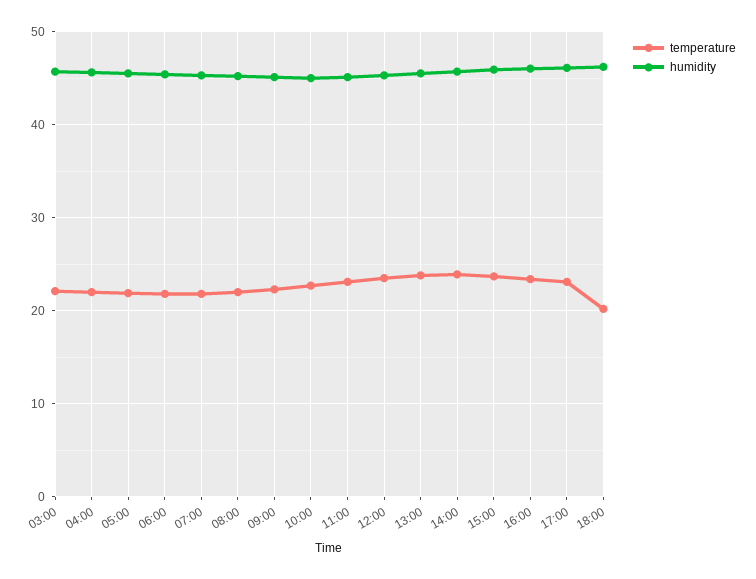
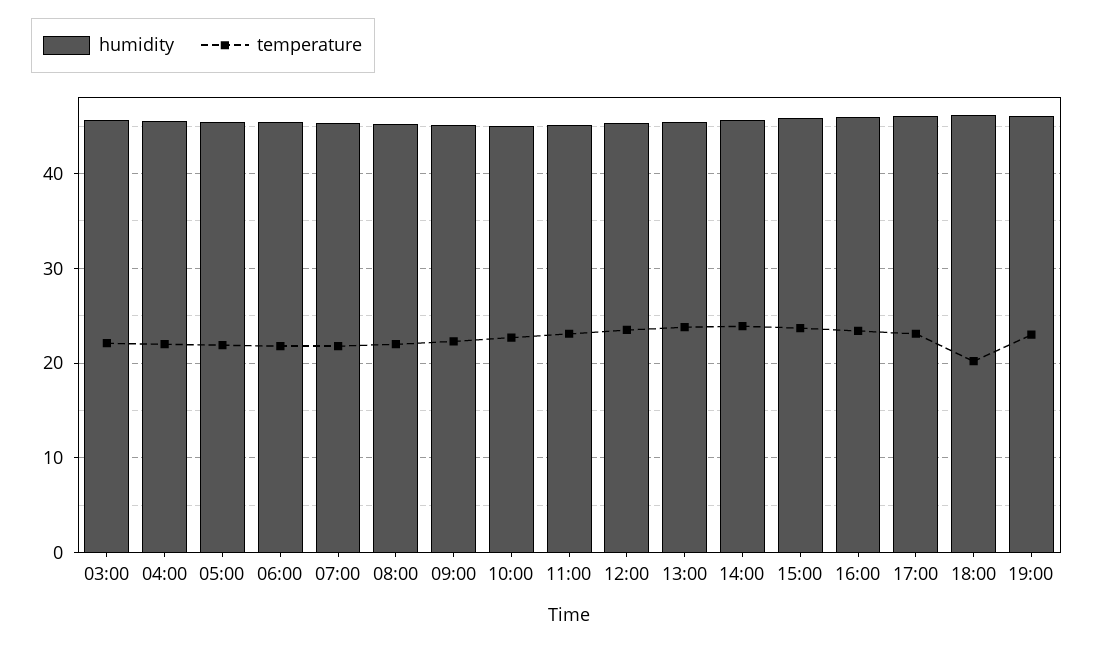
humidity, 19:00: none -> 46
temperature, 19:00: none -> 23

